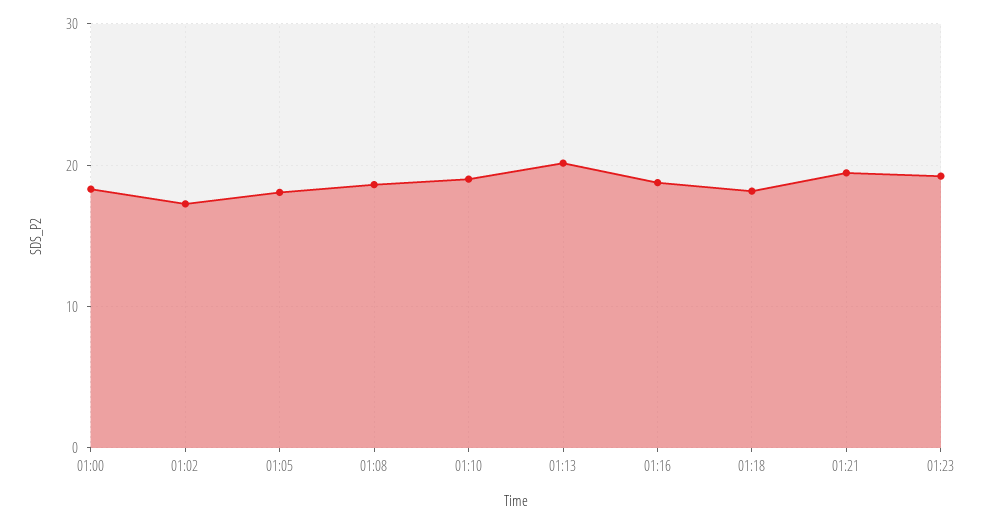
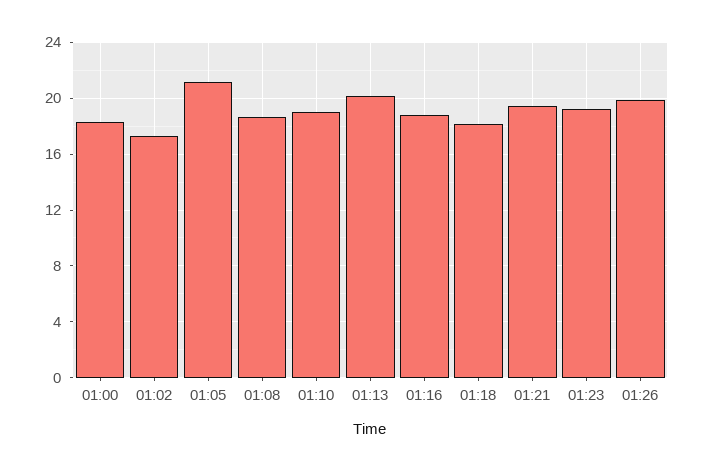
01:05: 18 -> 21
01:26: none -> 20

